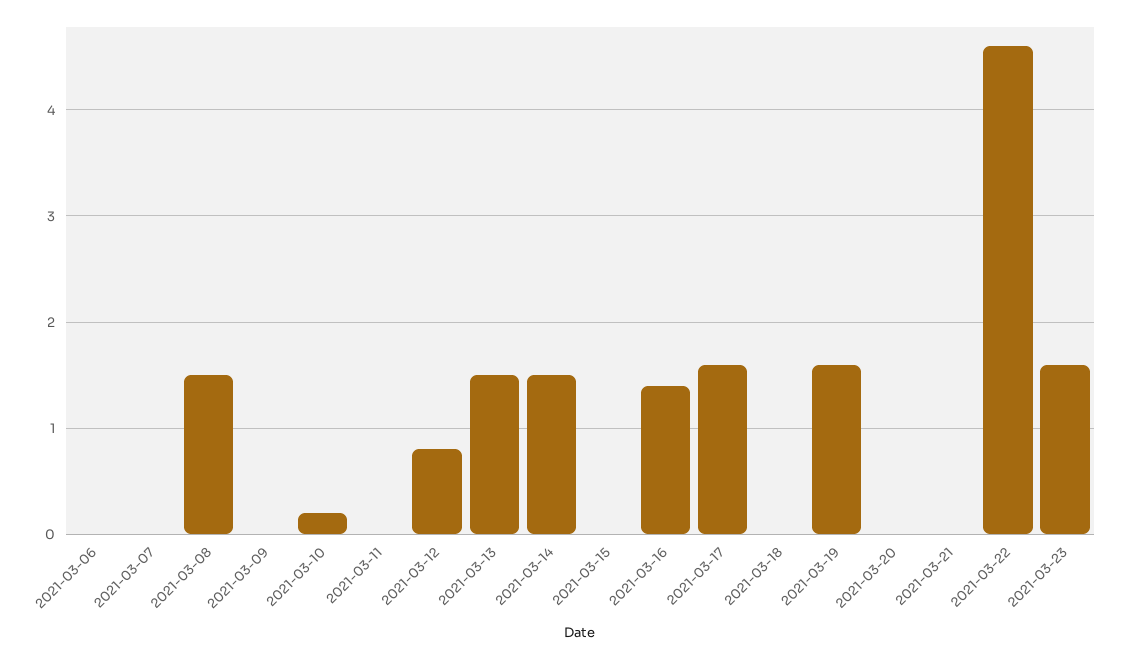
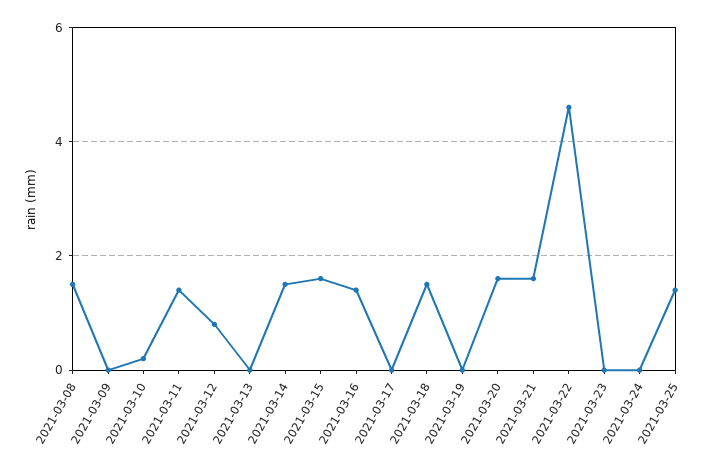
2021-03-06: 0 -> none
2021-03-07: 0 -> none
2021-03-11: 0 -> 1.5
2021-03-13: 1.5 -> 0
2021-03-15: 0 -> 1.5
2021-03-17: 1.6 -> 0
2021-03-18: 0 -> 1.5
2021-03-19: 1.6 -> 0
2021-03-20: 0 -> 1.5
2021-03-21: 0 -> 1.5
2021-03-23: 1.6 -> 0
2021-03-24: none -> 0
2021-03-25: none -> 1.5

